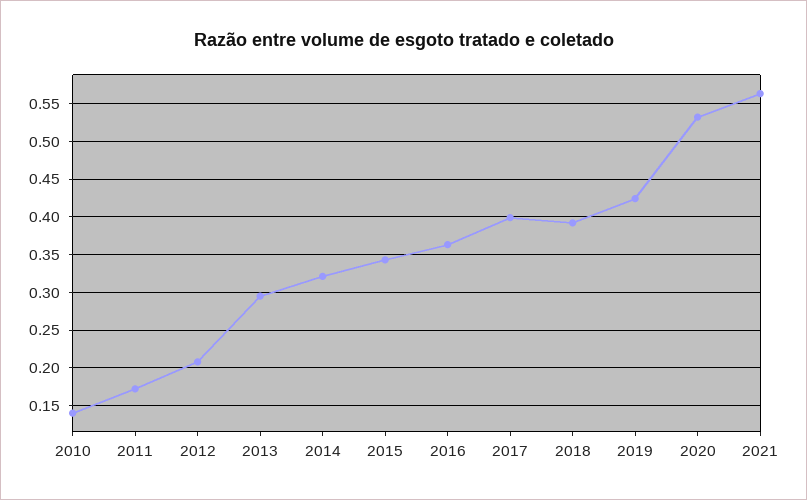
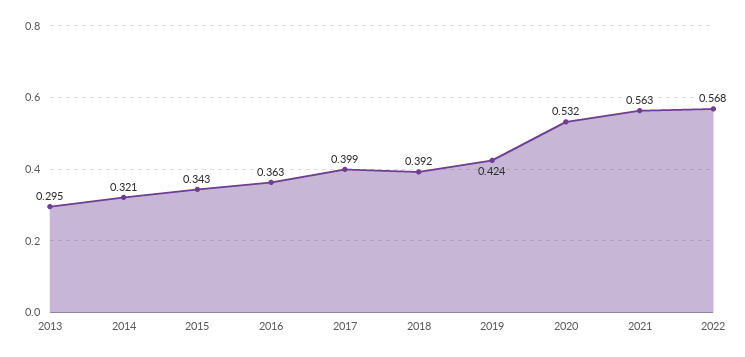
2010: 0.14 -> none
2011: 0.17 -> none
2012: 0.21 -> none
2022: none -> 0.568

